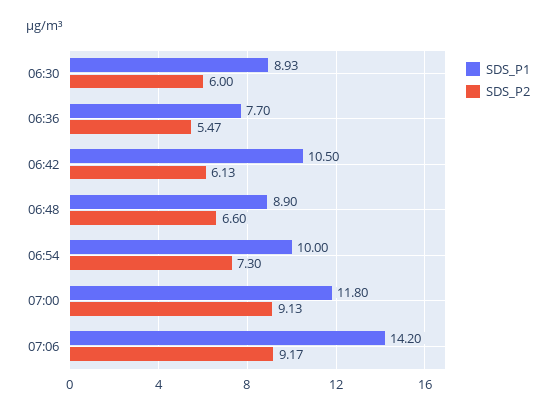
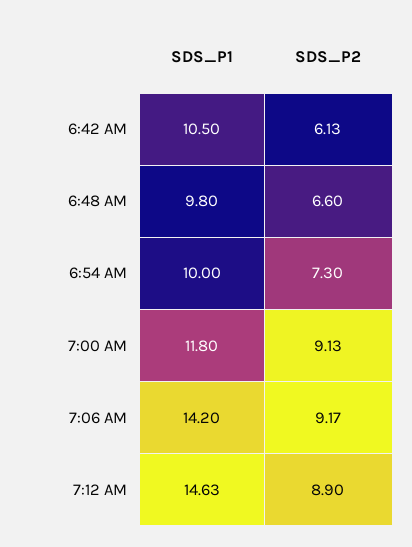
SDS_P1, 06:30: 8.93 -> none
SDS_P2, 06:30: 6 -> none
SDS_P1, 06:36: 7.7 -> none
SDS_P2, 06:36: 5.47 -> none
SDS_P1, 06:48: 8.9 -> 9.8
SDS_P1, 7:12 AM: none -> 14.63
SDS_P2, 7:12 AM: none -> 8.9

